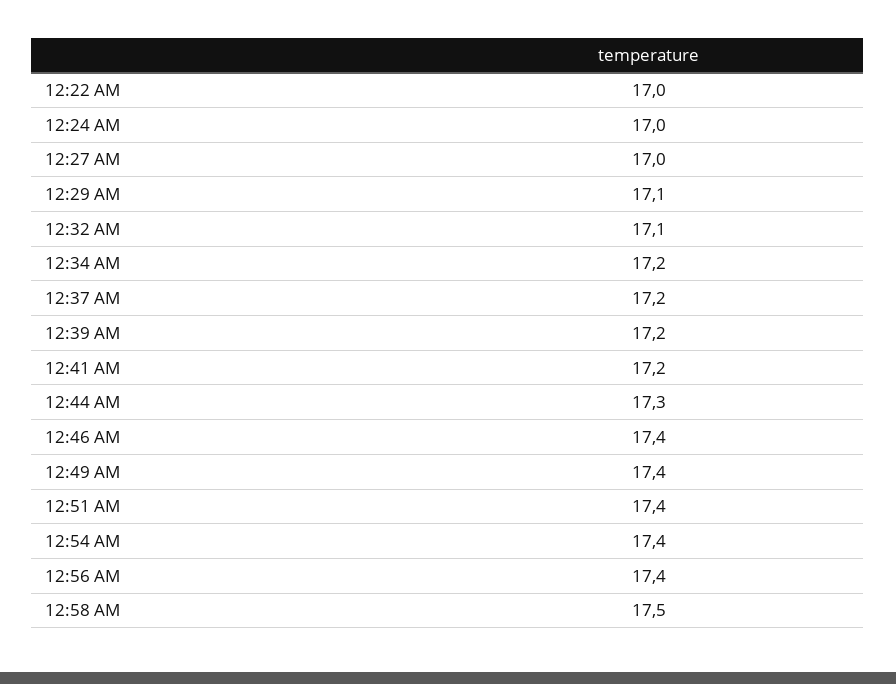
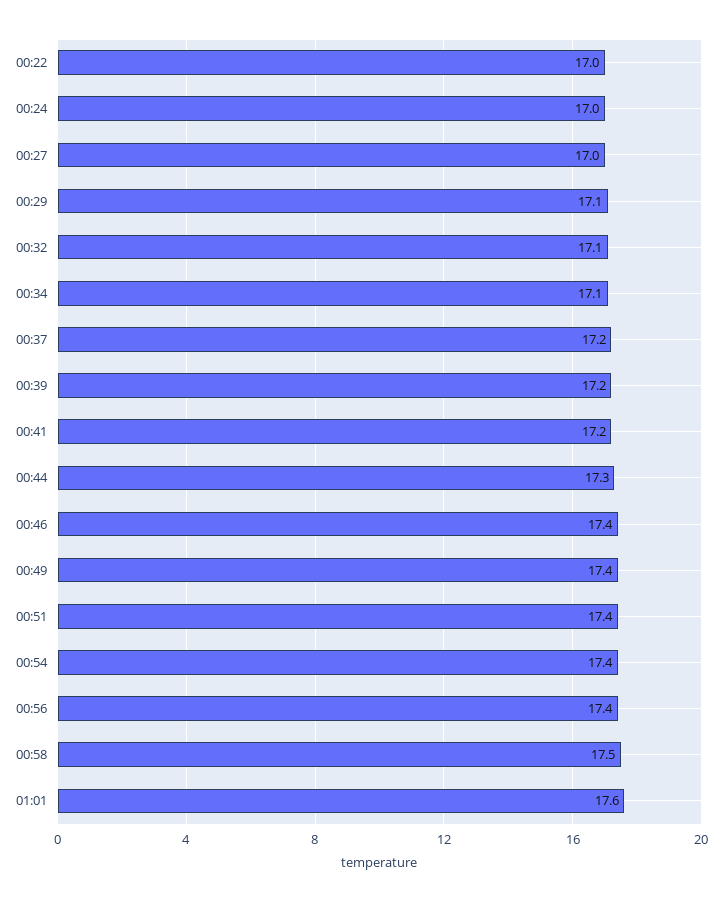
12:34 AM: 17.2 -> 17.1
01:01: none -> 17.6

